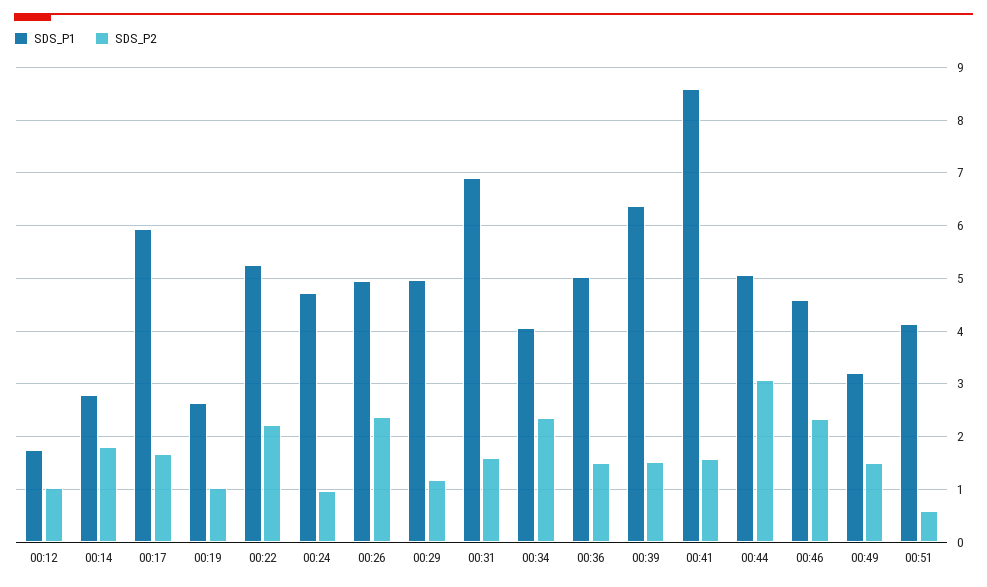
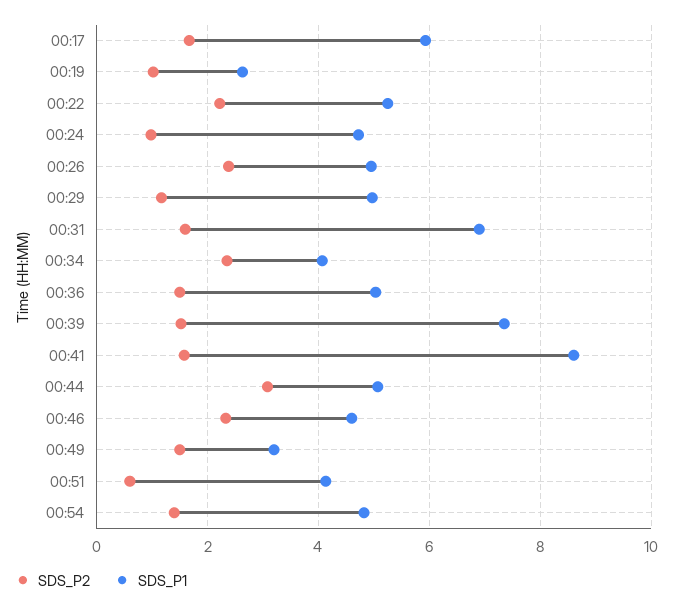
SDS_P1, 00:12: 1.8 -> none
SDS_P2, 00:12: 1 -> none
SDS_P1, 00:14: 2.8 -> none
SDS_P2, 00:14: 1.8 -> none
SDS_P1, 00:39: 6.4 -> 7.4
SDS_P2, 00:54: none -> 1.4
SDS_P1, 00:54: none -> 4.8

